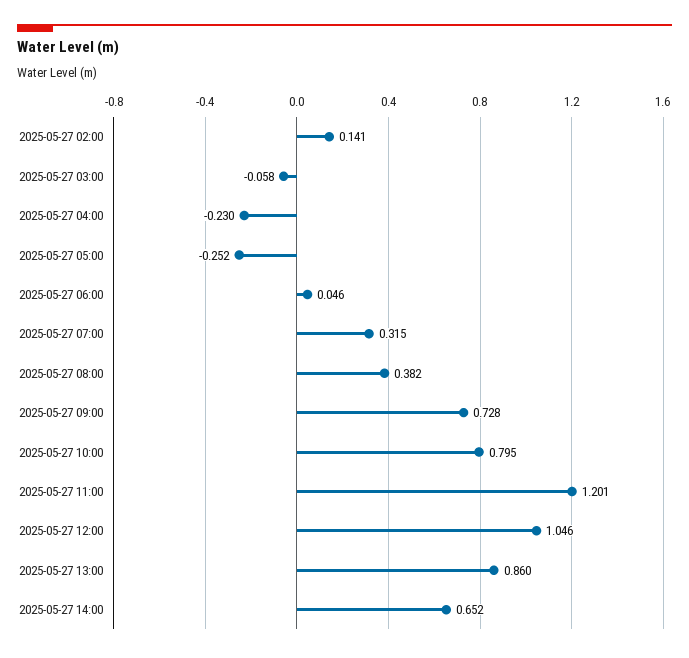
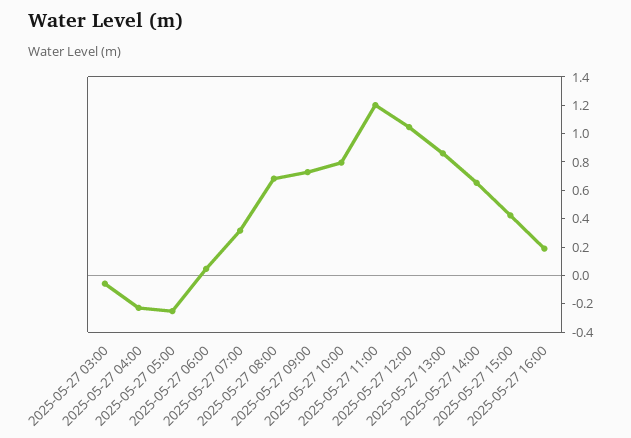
2025-05-27 02:00: 0.141 -> none
2025-05-27 08:00: 0.382 -> 0.7
2025-05-27 15:00: none -> 0.4
2025-05-27 16:00: none -> 0.2

